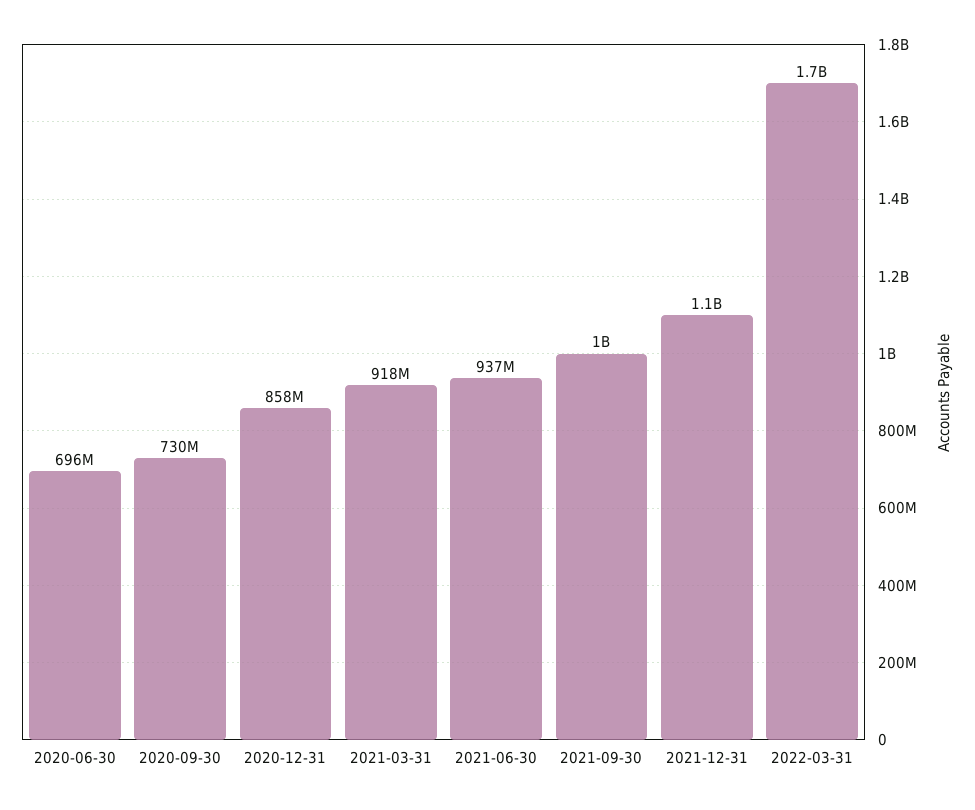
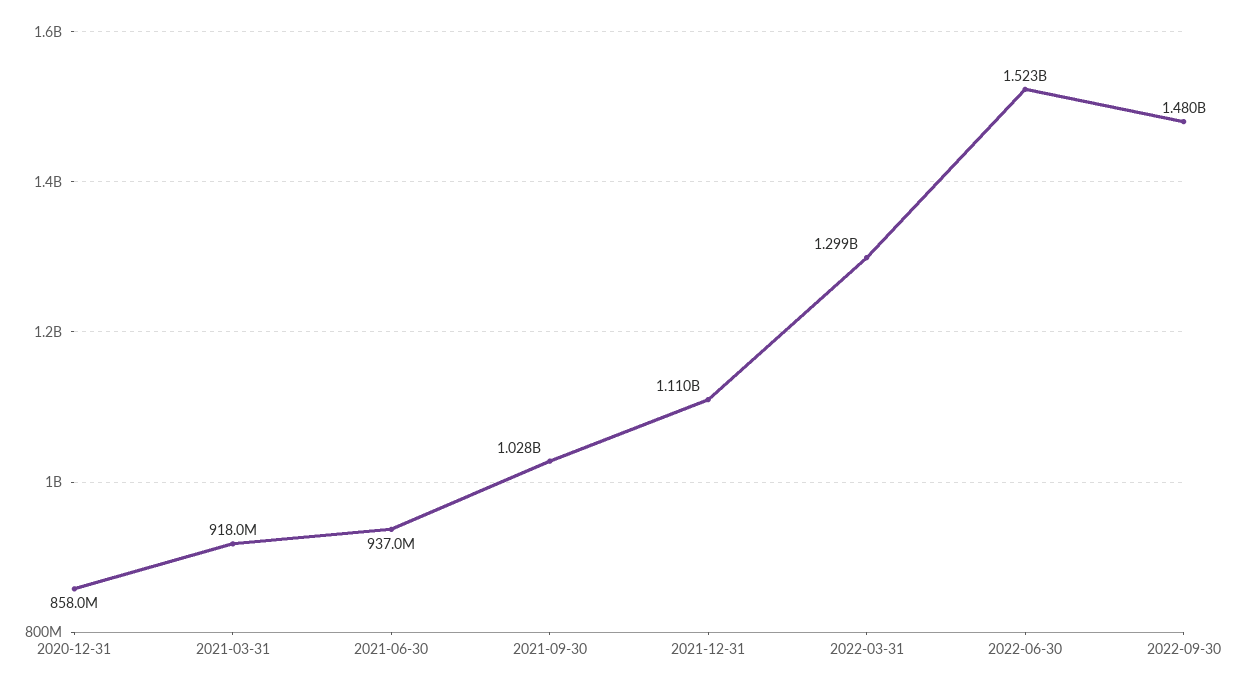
2020-06-30: 696000000 -> none
2020-09-30: 730000000 -> none
2022-03-31: 1700000000 -> 1299000000
2022-06-30: none -> 1523000000
2022-09-30: none -> 1480000000

